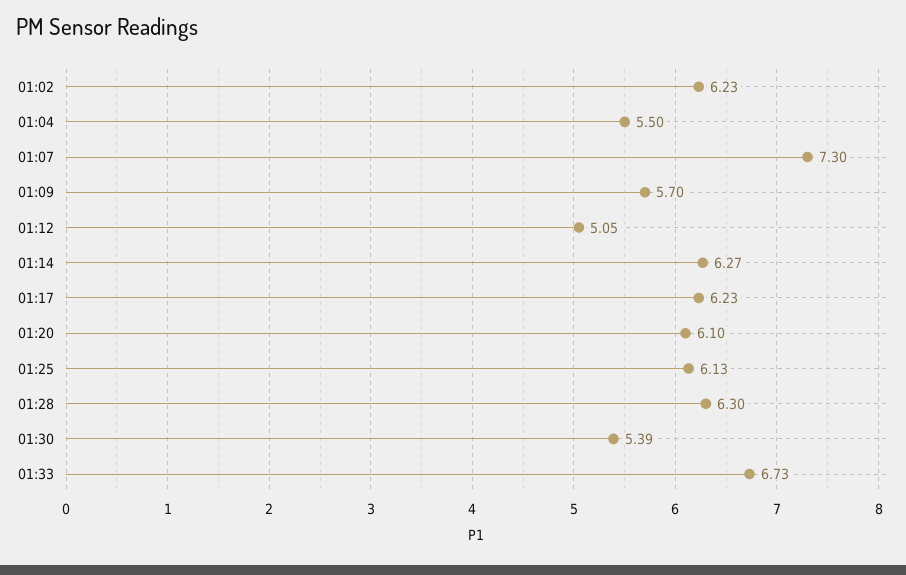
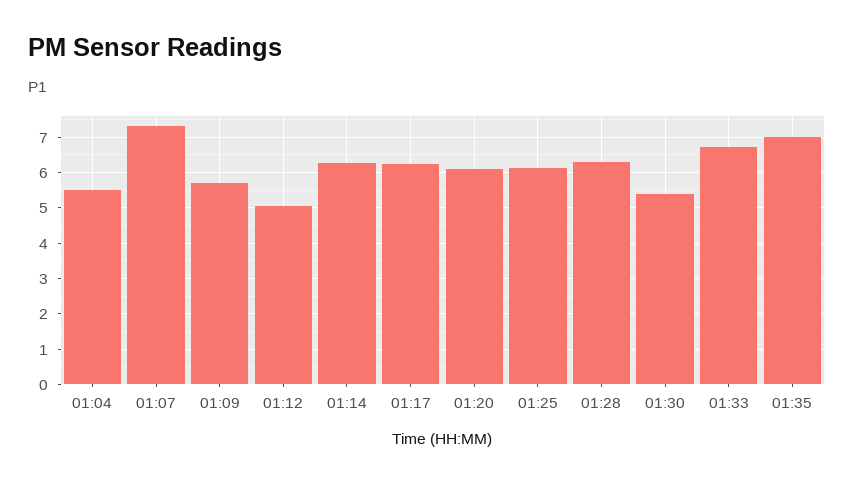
01:02: 6.23 -> none
01:35: none -> 7

